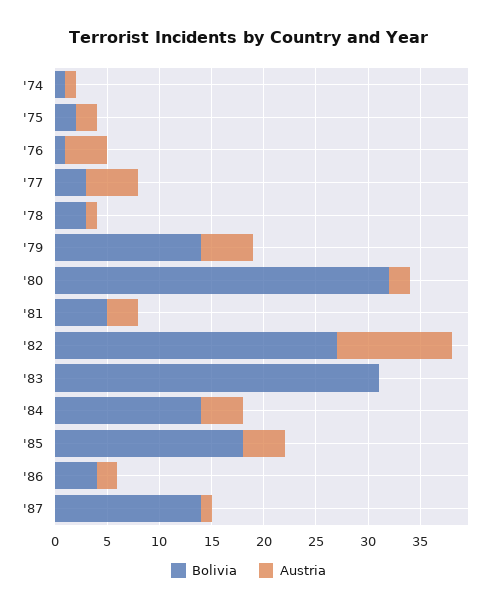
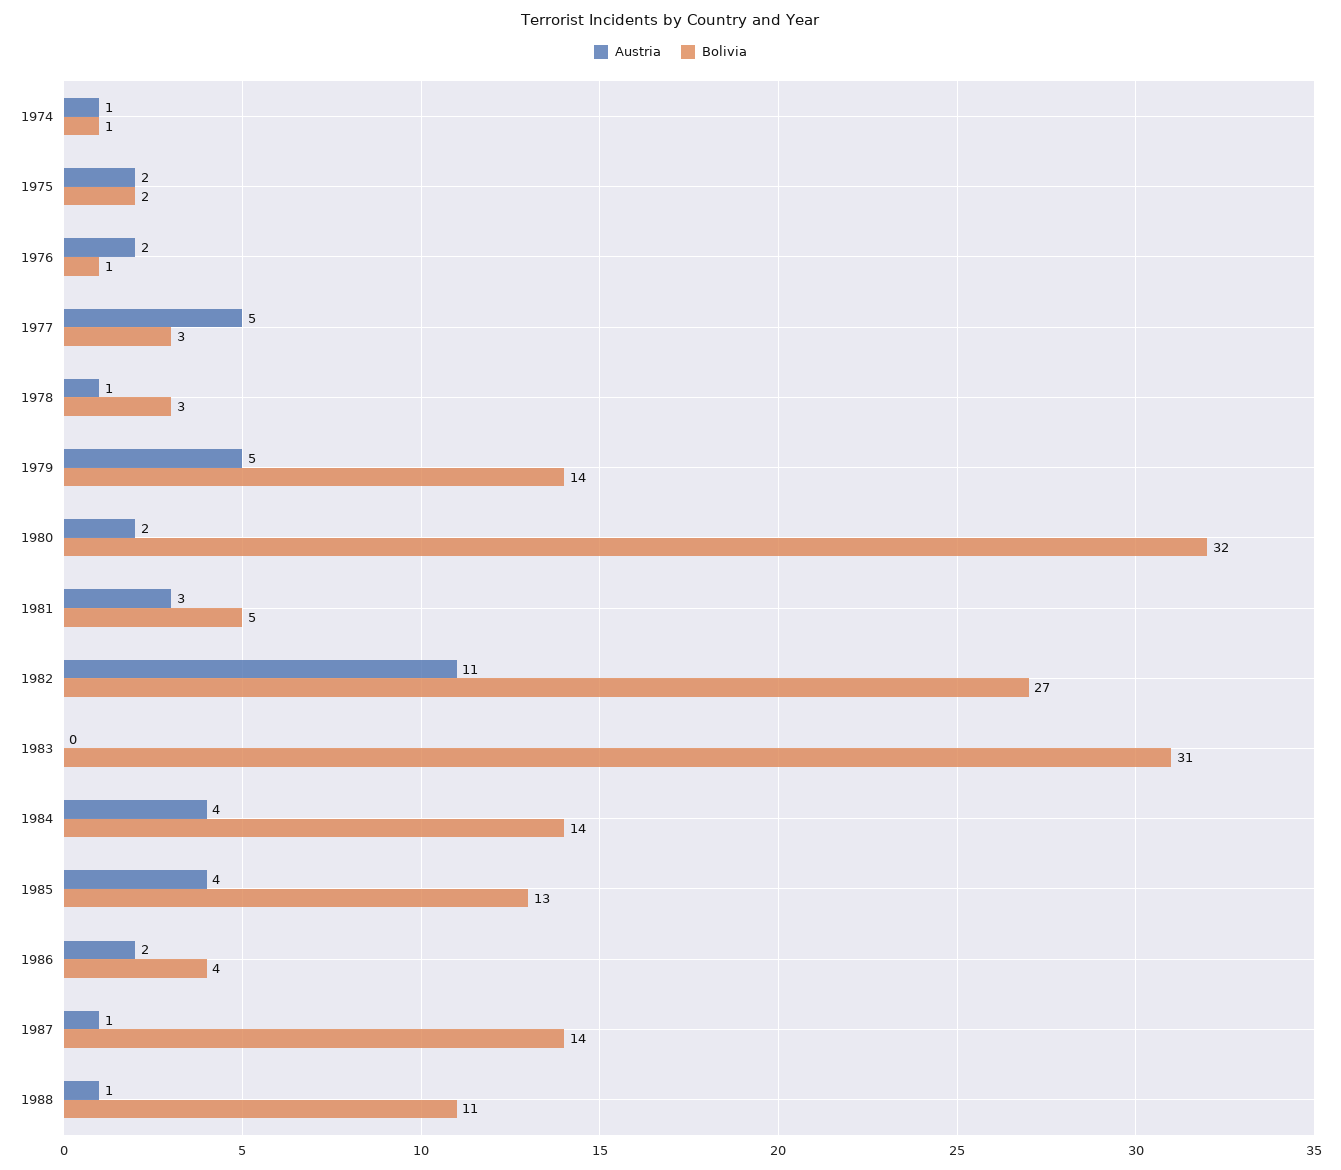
Austria, '76: 4 -> 2
Bolivia, '85: 18 -> 13
Austria, 1988: none -> 1
Bolivia, 1988: none -> 11

